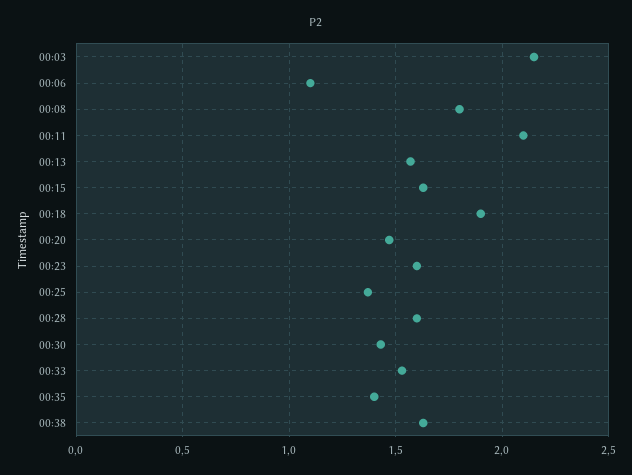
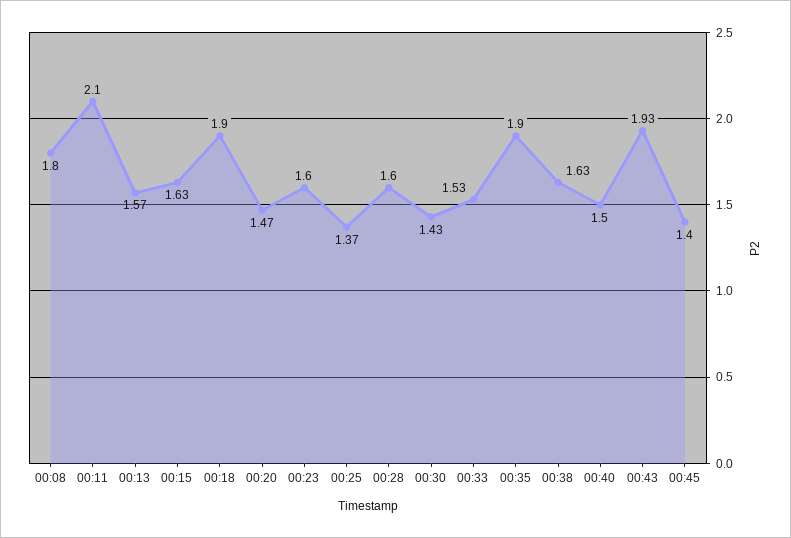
00:03: 2.15 -> none
00:06: 1.1 -> none
00:35: 1.4 -> 1.9
00:40: none -> 1.5
00:43: none -> 1.93
00:45: none -> 1.4

